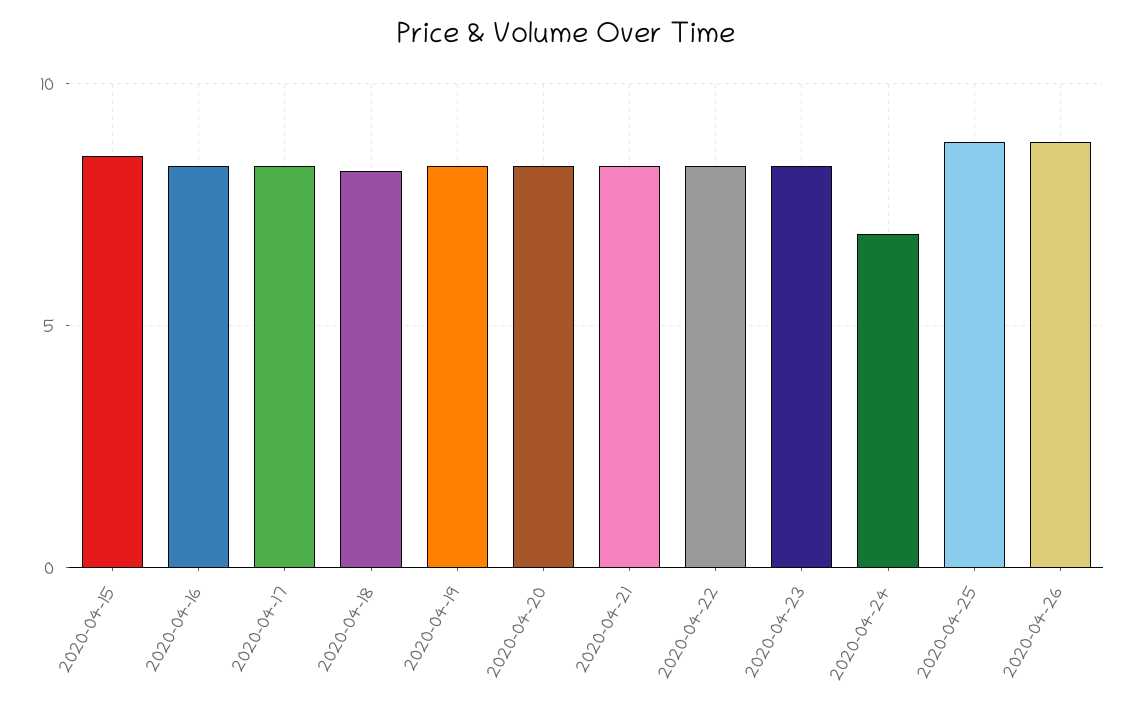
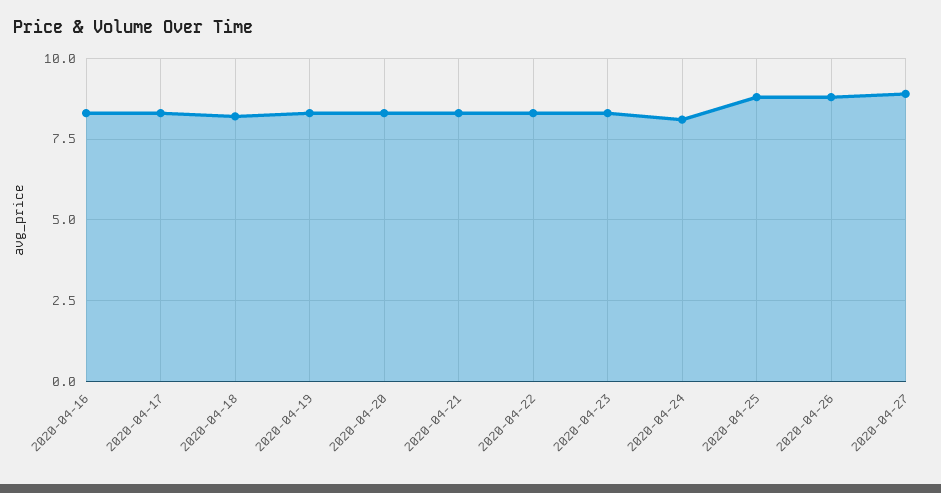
2020-04-15: 8.5 -> none
2020-04-24: 7 -> 8
2020-04-27: none -> 9

